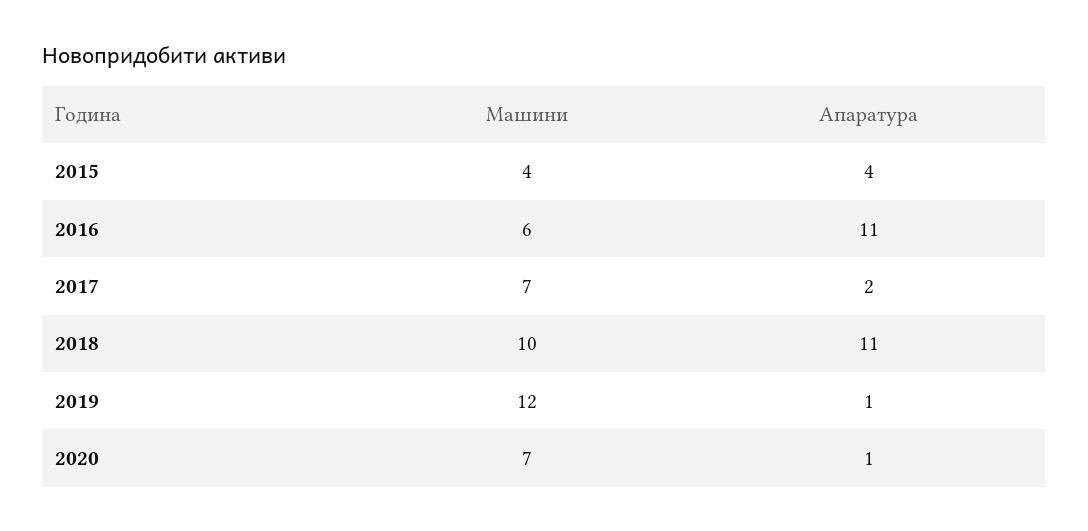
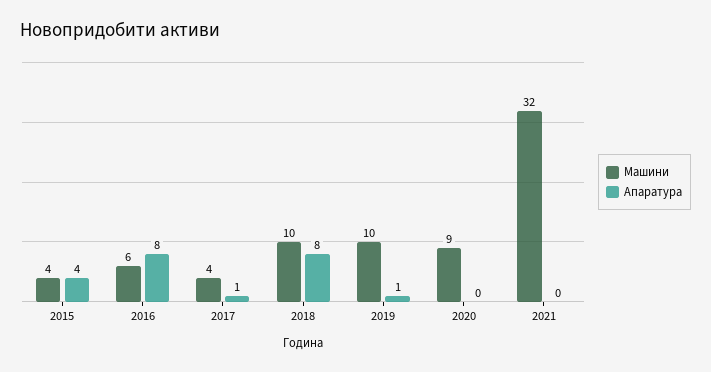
Апаратура, 2016: 11 -> 8
Машини, 2017: 7 -> 4
Апаратура, 2017: 2 -> 1
Апаратура, 2018: 11 -> 8
Машини, 2019: 12 -> 10
Машини, 2020: 7 -> 9
Апаратура, 2020: 1 -> 0
Машини, 2021: none -> 32
Апаратура, 2021: none -> 0

